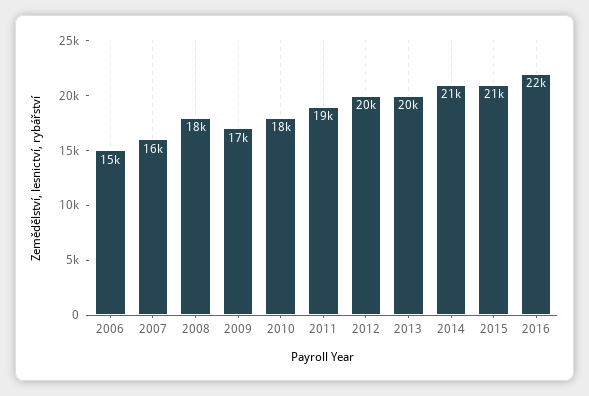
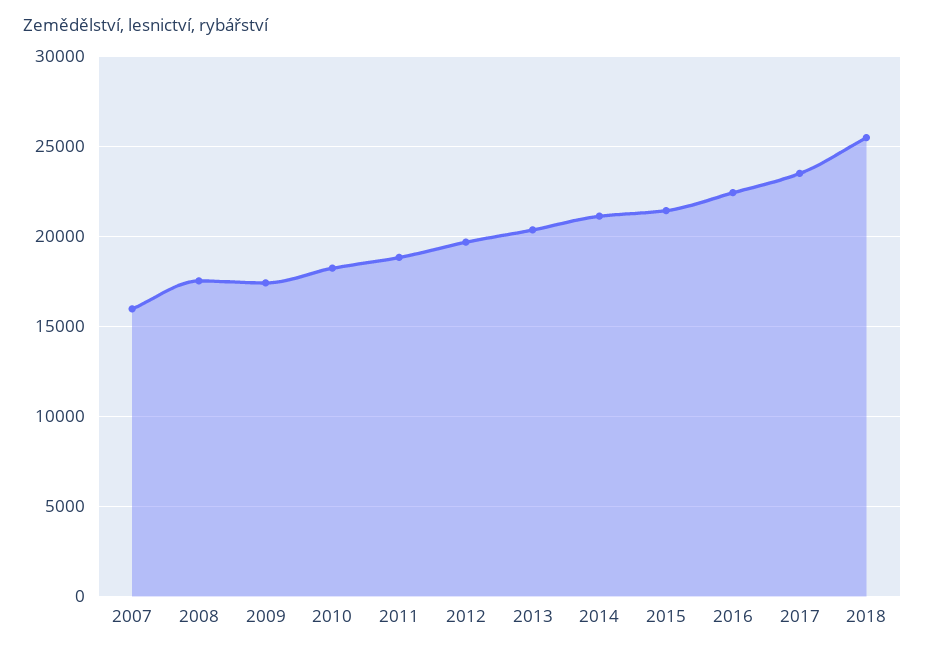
2006: 15000 -> none
2017: none -> 23500
2018: none -> 25500

